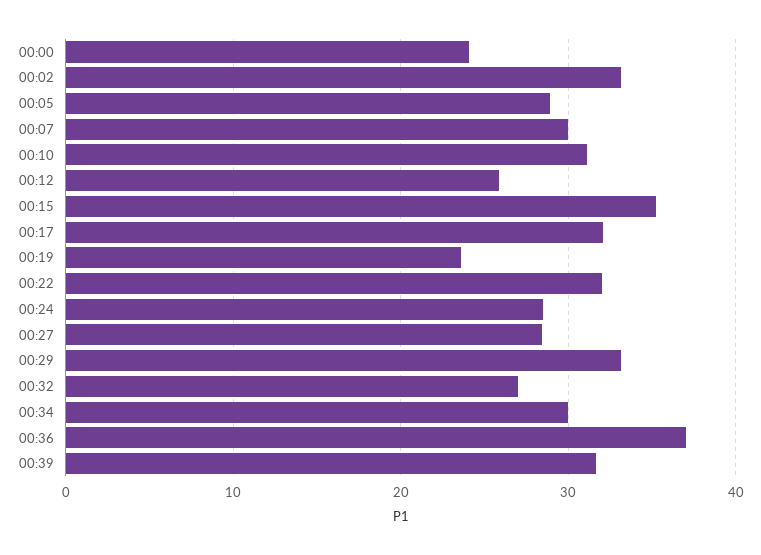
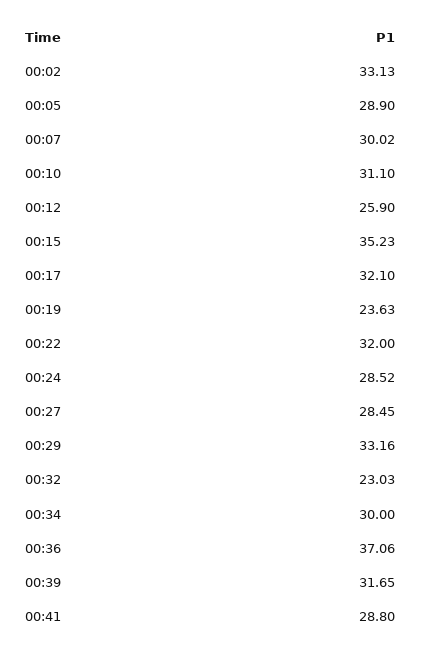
00:00: 24 -> none
00:32: 27 -> 23.03
00:41: none -> 28.8

